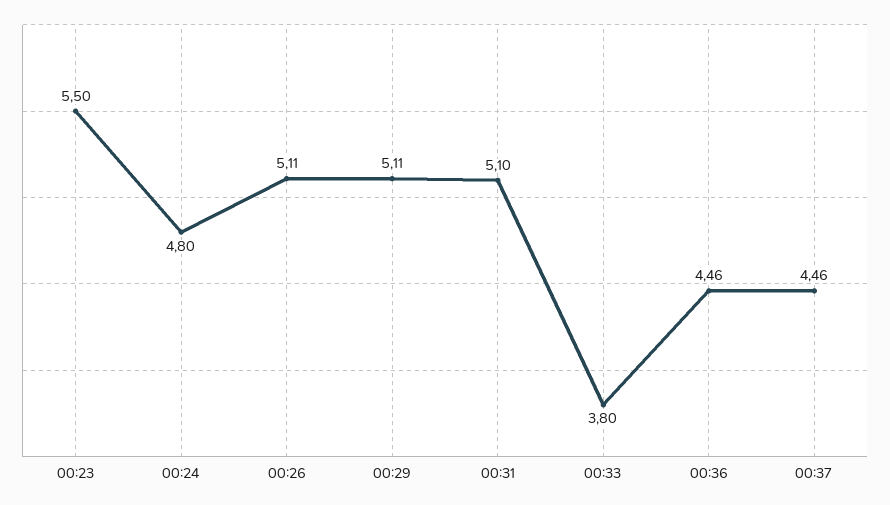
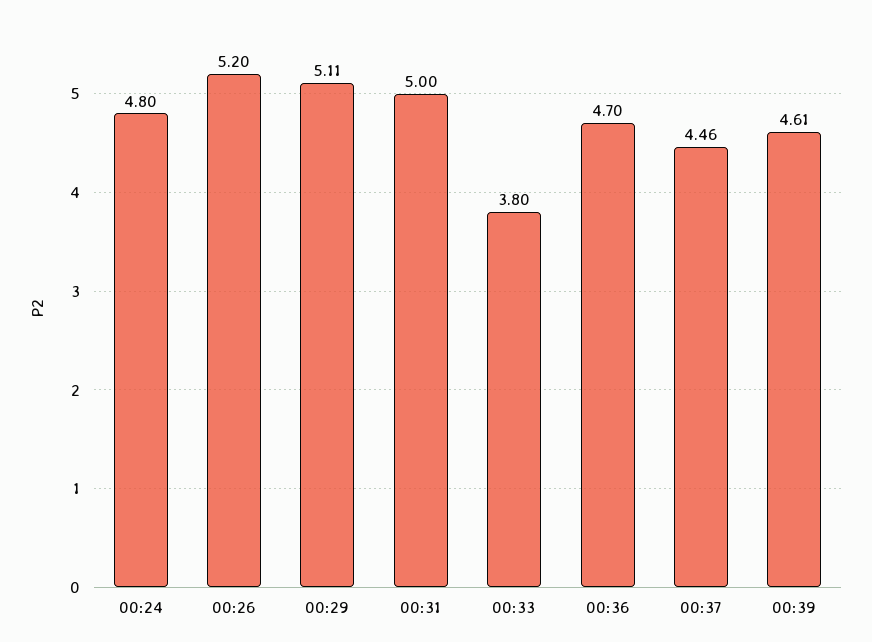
00:23: 5.5 -> none
00:26: 5.11 -> 5.2
00:31: 5.1 -> 5
00:36: 4.46 -> 4.7
00:39: none -> 4.61

